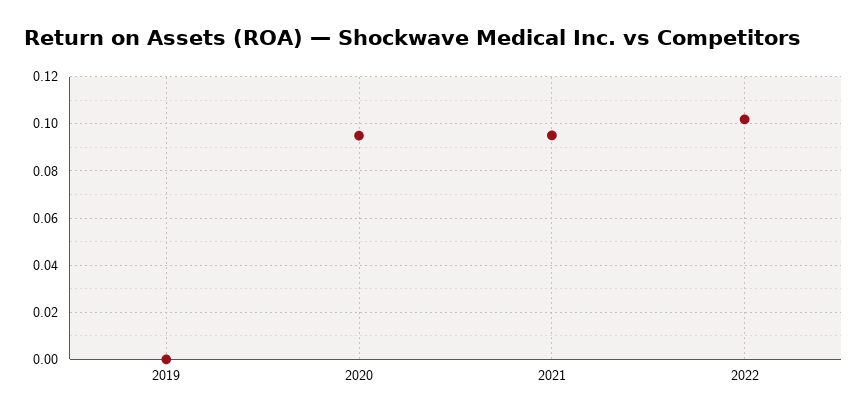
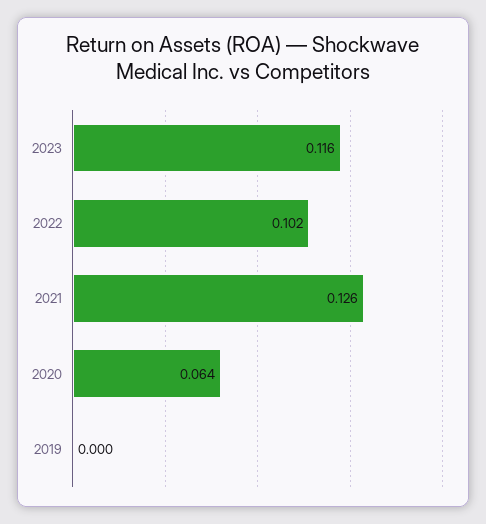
2020: 0.095 -> 0.064
2021: 0.095 -> 0.126
2023: none -> 0.116

